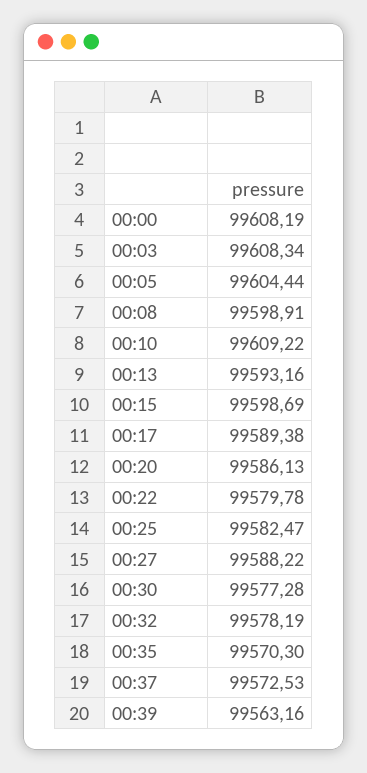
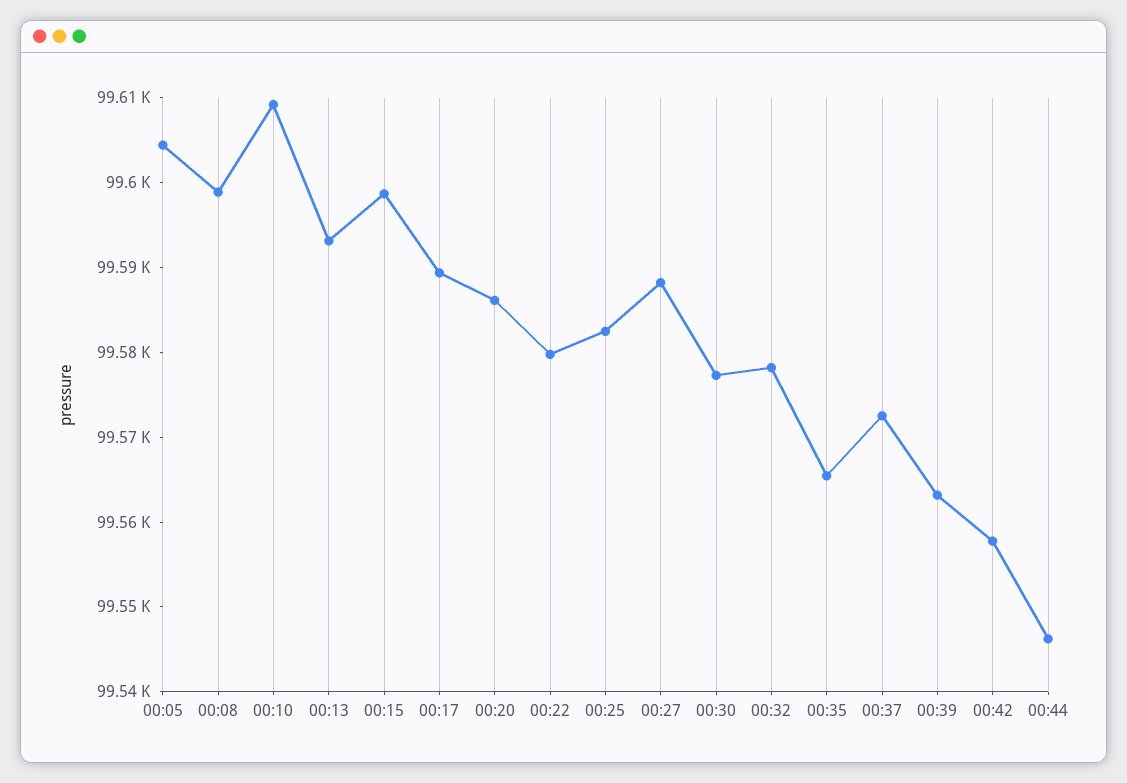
00:00: 99608.19 -> none
00:03: 99608.34 -> none
00:35: 99570.3 -> 99566
00:42: none -> 99558
00:44: none -> 99546

